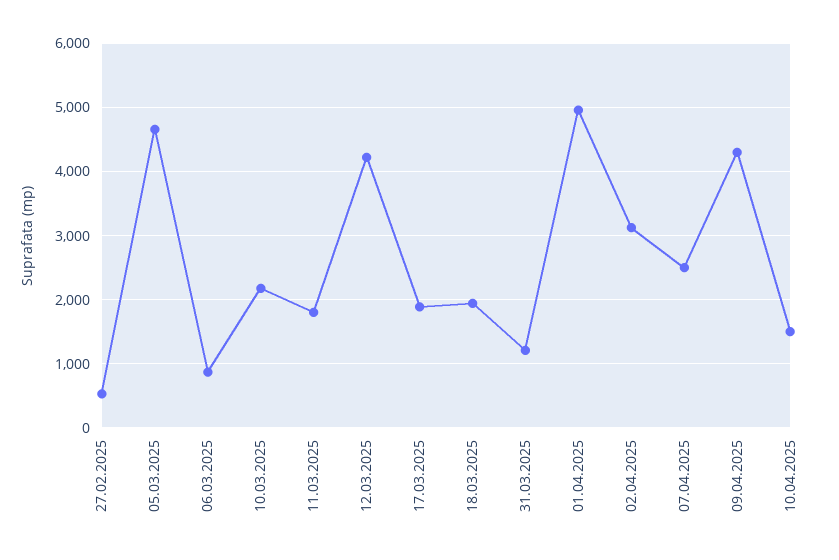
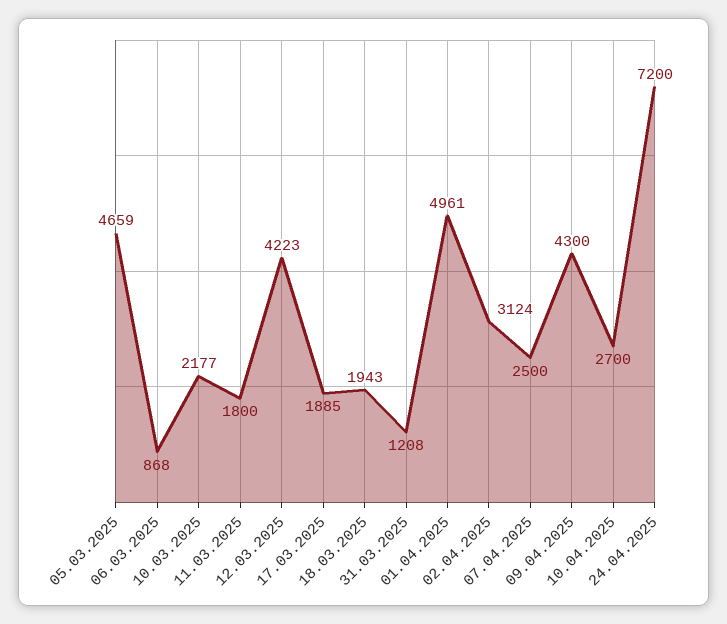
27.02.2025: 500 -> none
10.04.2025: 1500 -> 2700
24.04.2025: none -> 7200

